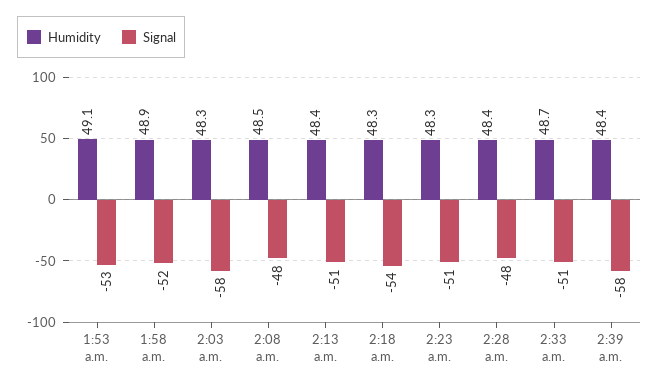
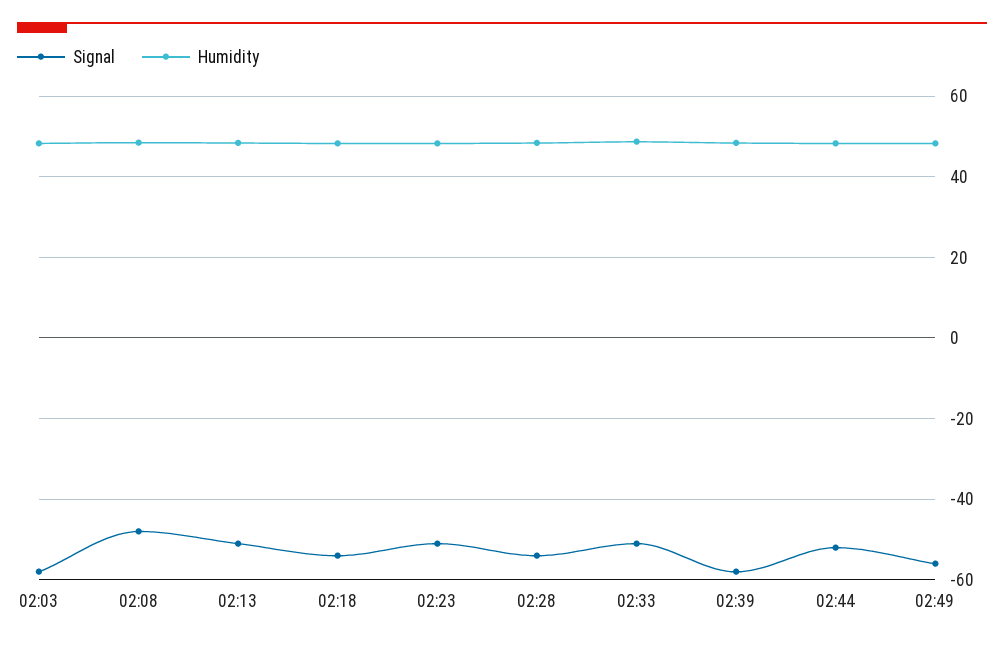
Humidity, 1:53 a.m.: 49.1 -> none
Signal, 1:53 a.m.: -53 -> none
Humidity, 1:58 a.m.: 48.9 -> none
Signal, 1:58 a.m.: -52 -> none
Signal, 2:28 a.m.: -48 -> -54
Signal, 02:44: none -> -52
Humidity, 02:44: none -> 48
Signal, 02:49: none -> -56
Humidity, 02:49: none -> 48

